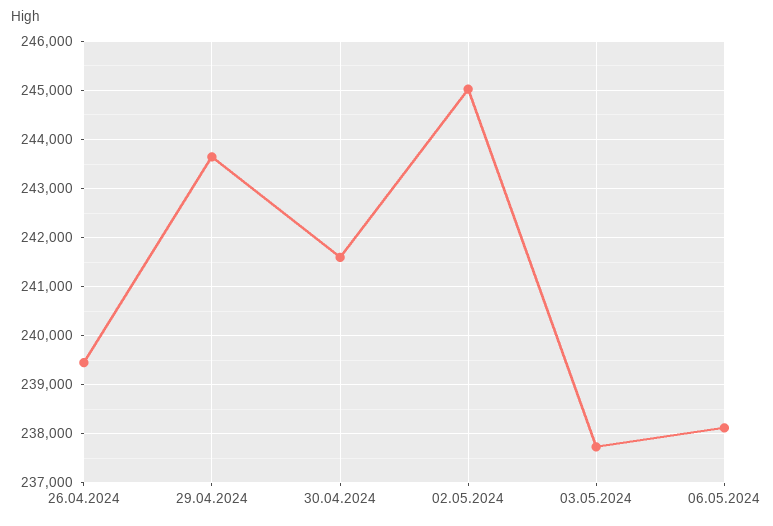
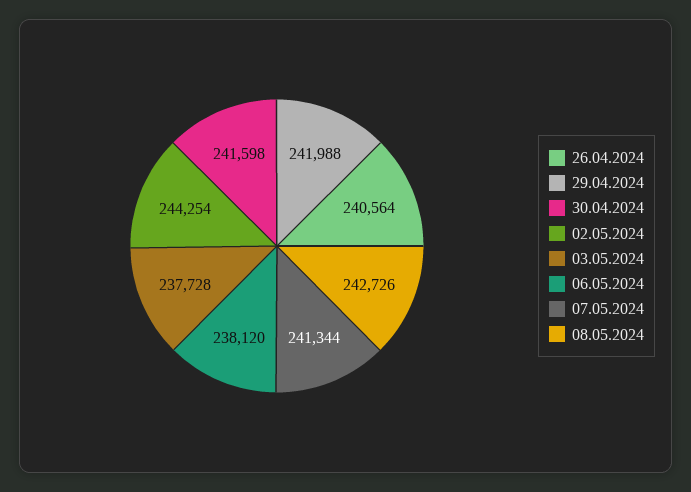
26.04.2024: 239400 -> 240564
29.04.2024: 243600 -> 241988
02.05.2024: 245000 -> 244254
07.05.2024: none -> 241344
08.05.2024: none -> 242726

